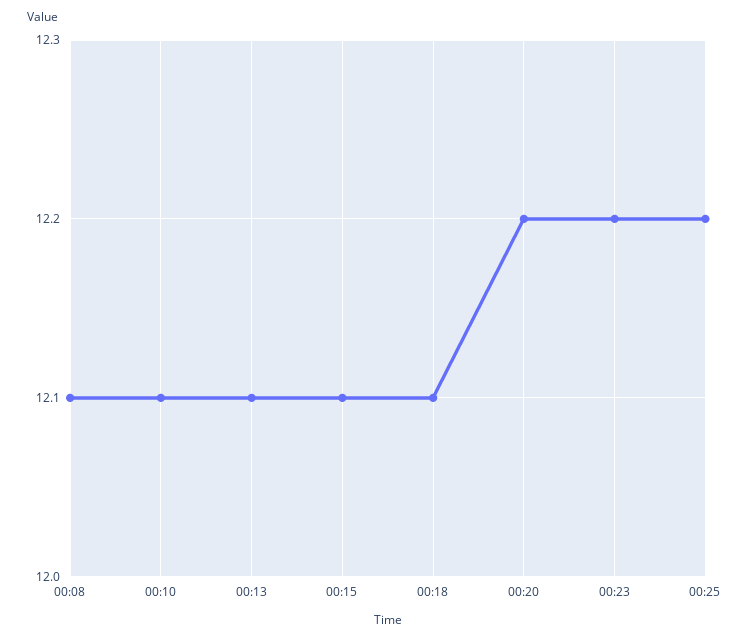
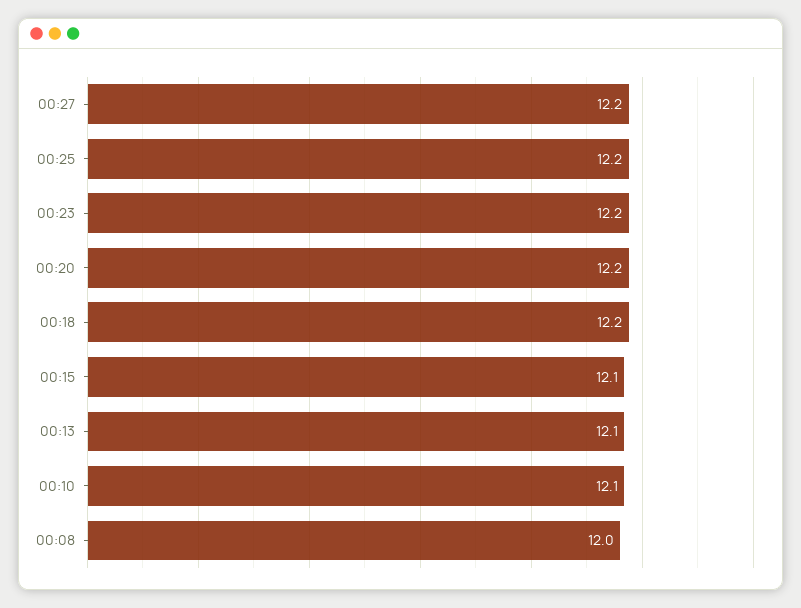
00:08: 12.1 -> 12
00:18: 12.1 -> 12.2
00:27: none -> 12.2

